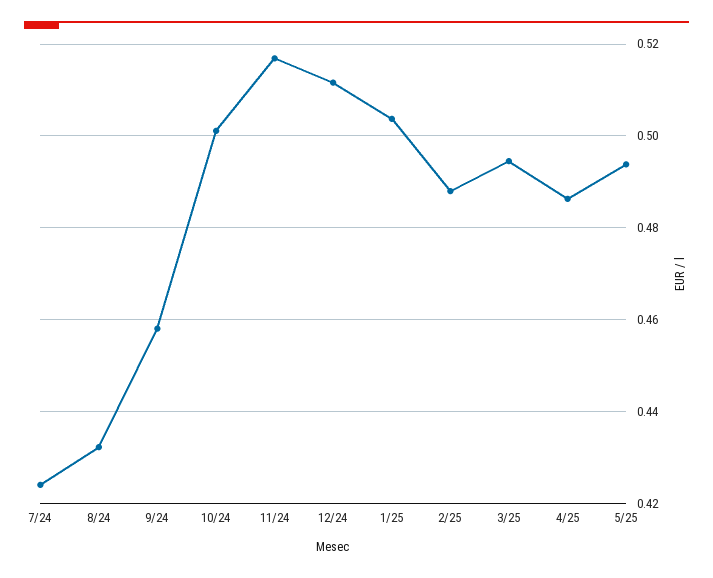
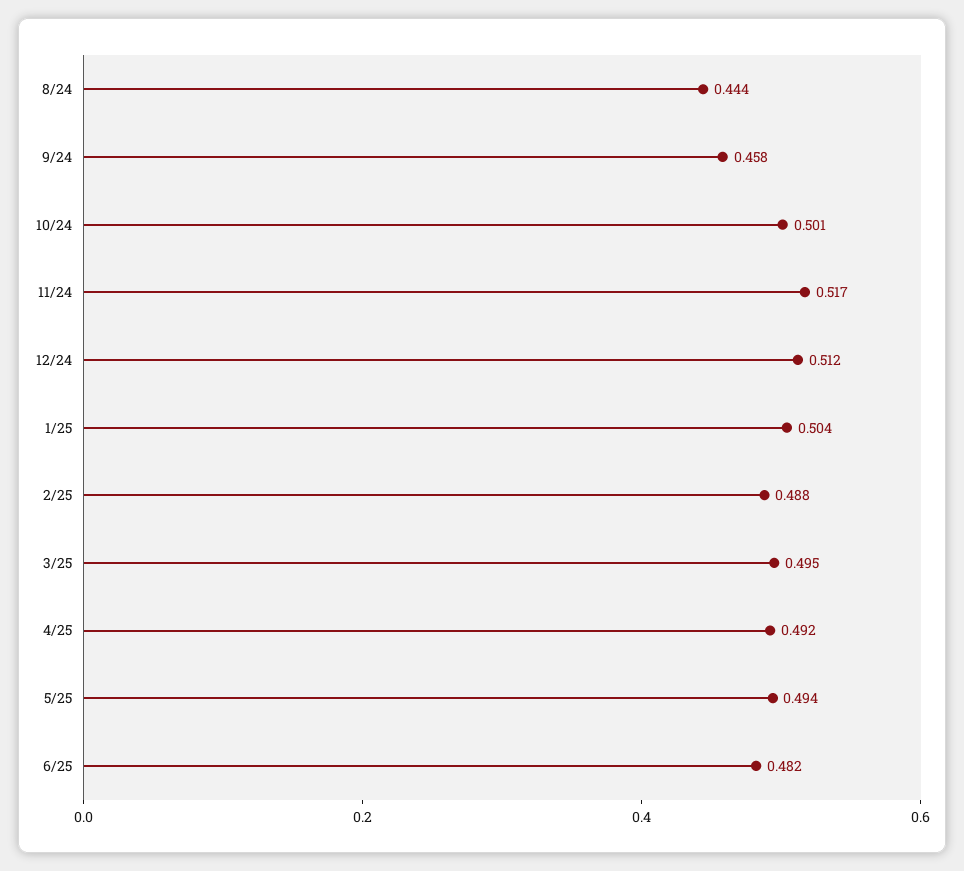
7/24: 0.424 -> none
8/24: 0.432 -> 0.444
4/25: 0.486 -> 0.492
6/25: none -> 0.482

